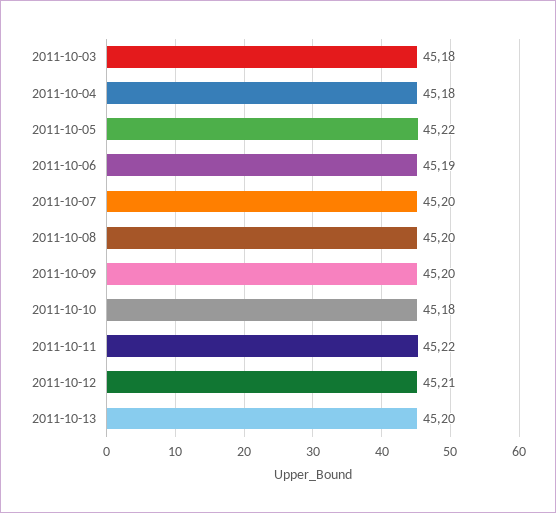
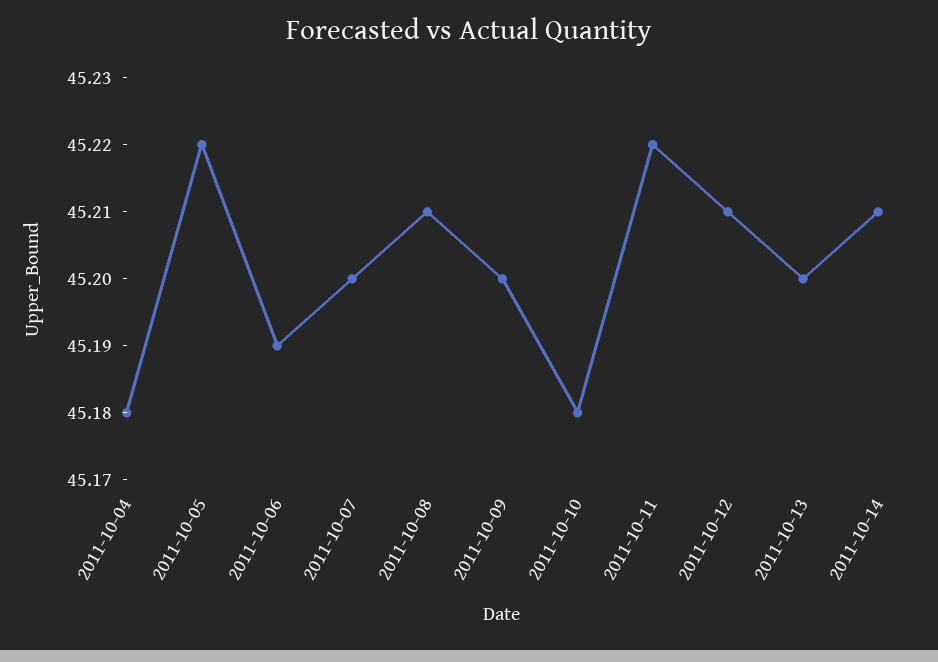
2011-10-03: 45.18 -> none
2011-10-08: 45.2 -> 45.21
2011-10-14: none -> 45.21

